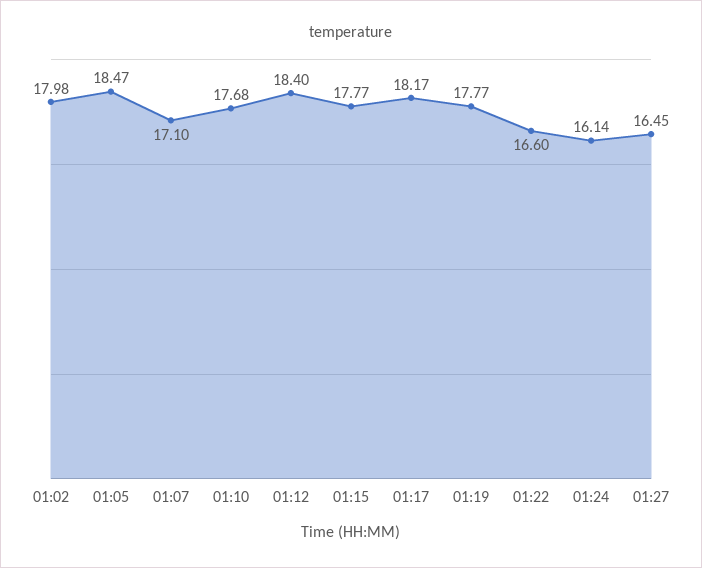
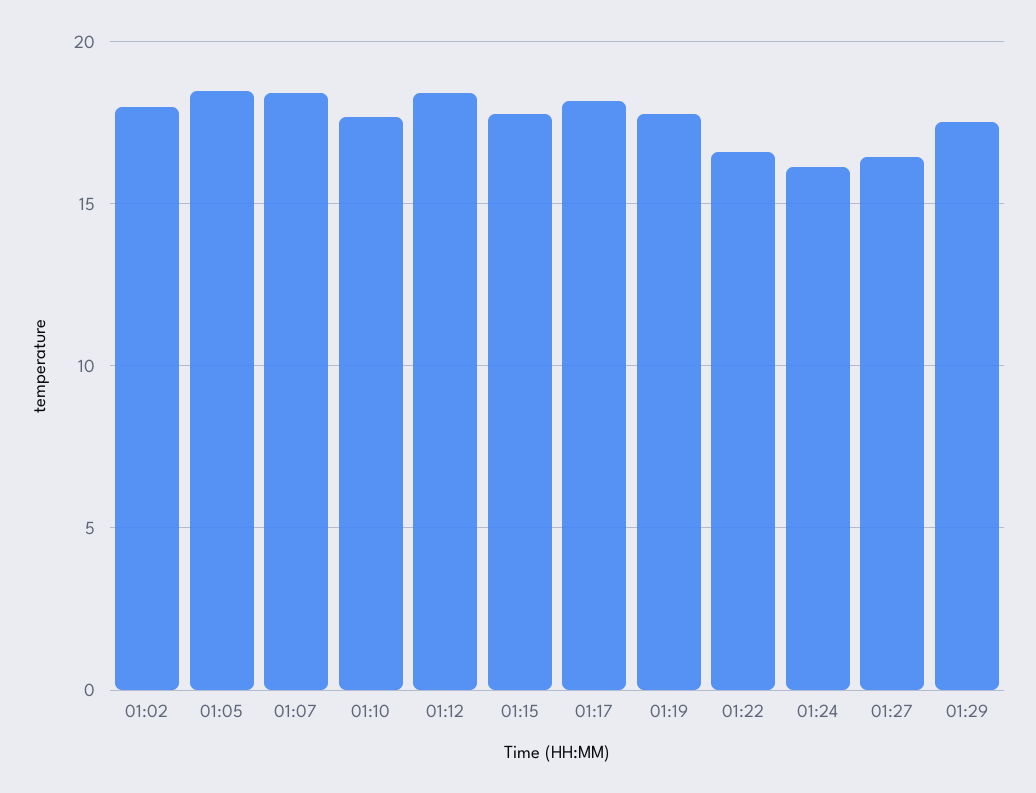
01:07: 17.1 -> 18.5
01:29: none -> 17.5

